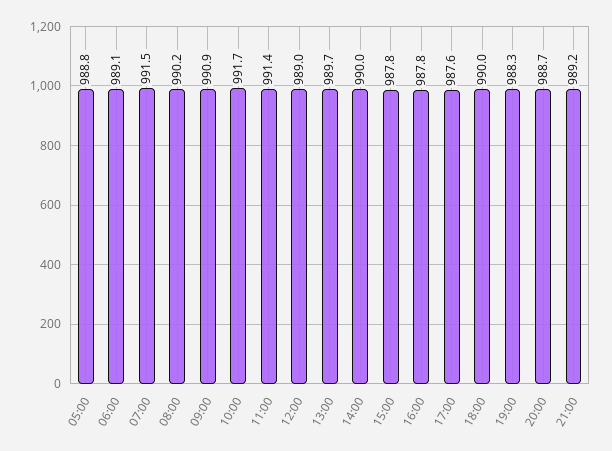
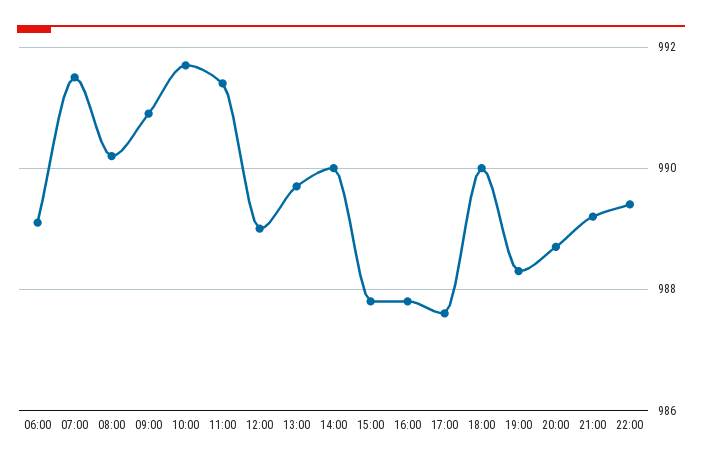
05:00: 988.8 -> none
22:00: none -> 989.5

